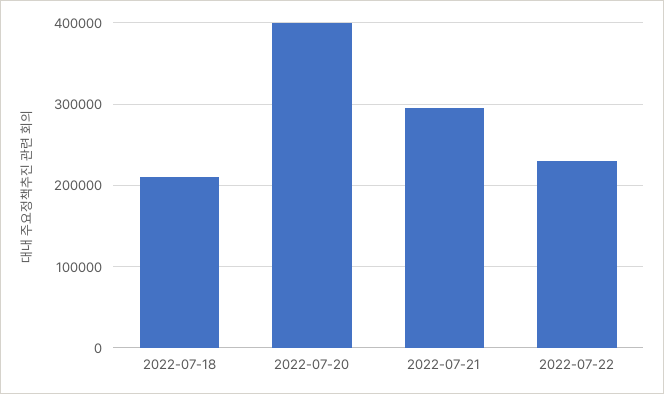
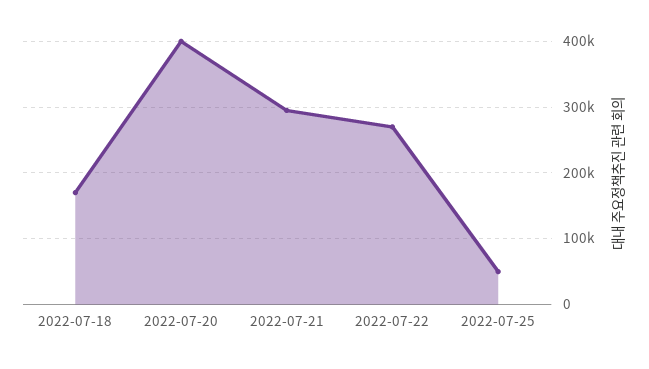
2022-07-18: 210000 -> 170000
2022-07-22: 230000 -> 270000
2022-07-25: none -> 50000

